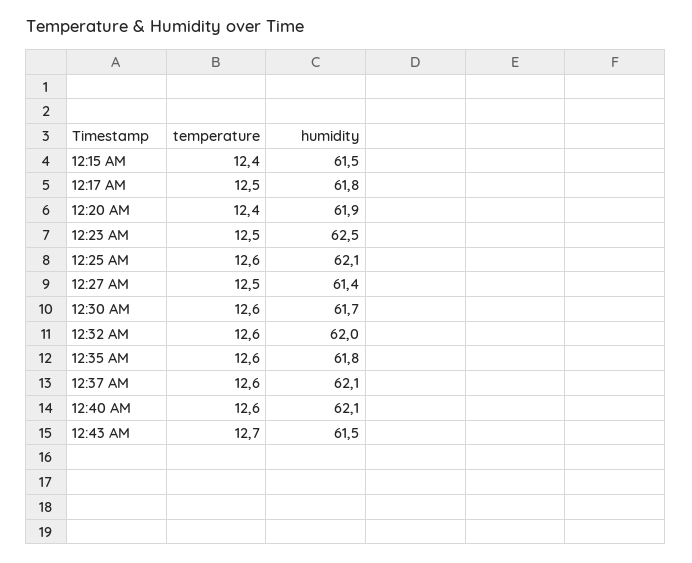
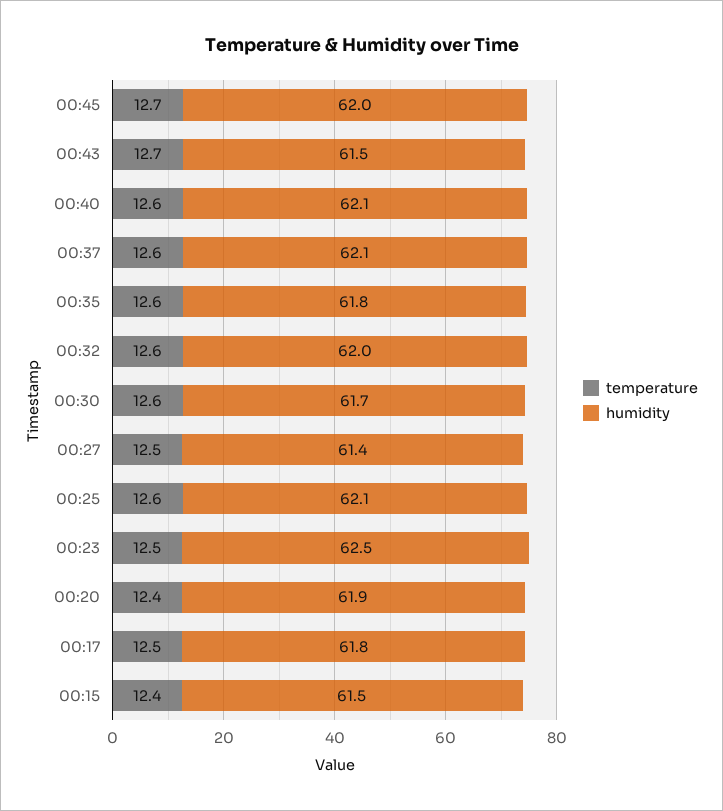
temperature, 00:45: none -> 12.7
humidity, 00:45: none -> 62

